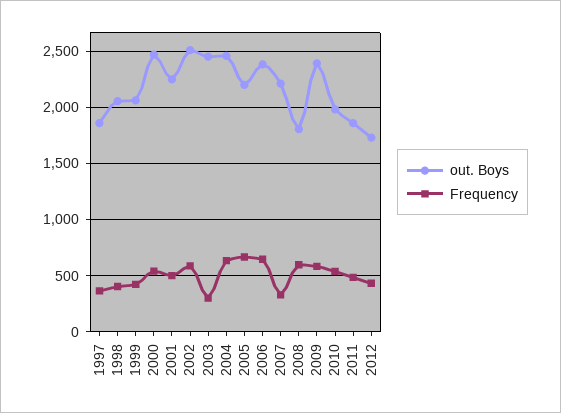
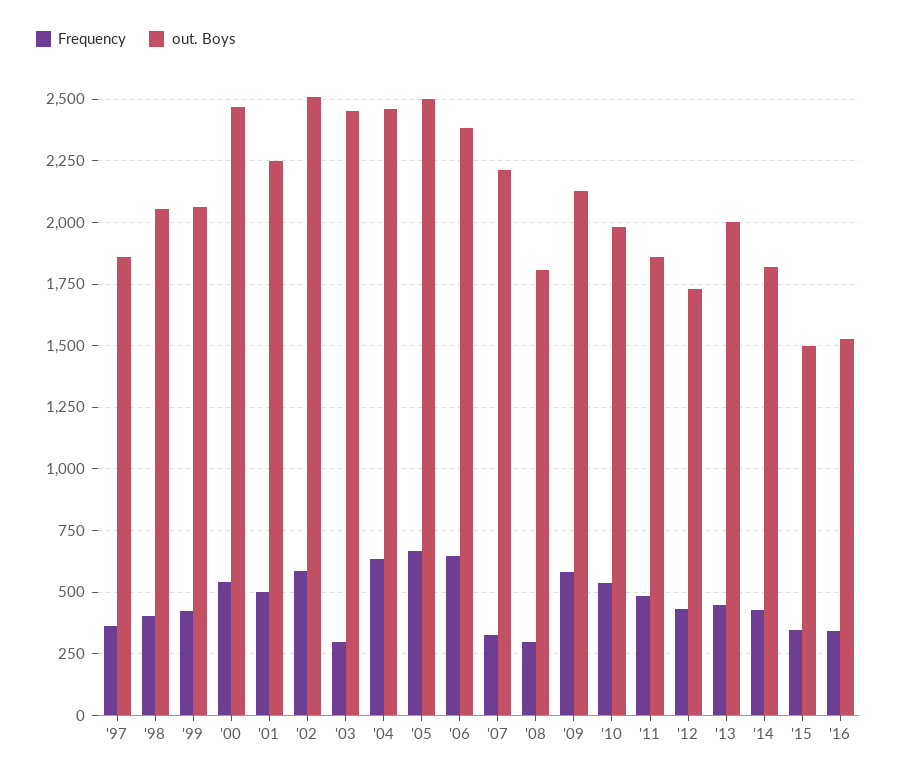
out. Boys, 2005: 2200 -> 2500
Frequency, 2008: 600 -> 300
out. Boys, 2009: 2400 -> 2125
Frequency, '13: none -> 450
out. Boys, '13: none -> 2000
Frequency, '14: none -> 425
out. Boys, '14: none -> 1825
Frequency, '15: none -> 350
out. Boys, '15: none -> 1500
Frequency, '16: none -> 350
out. Boys, '16: none -> 1525

